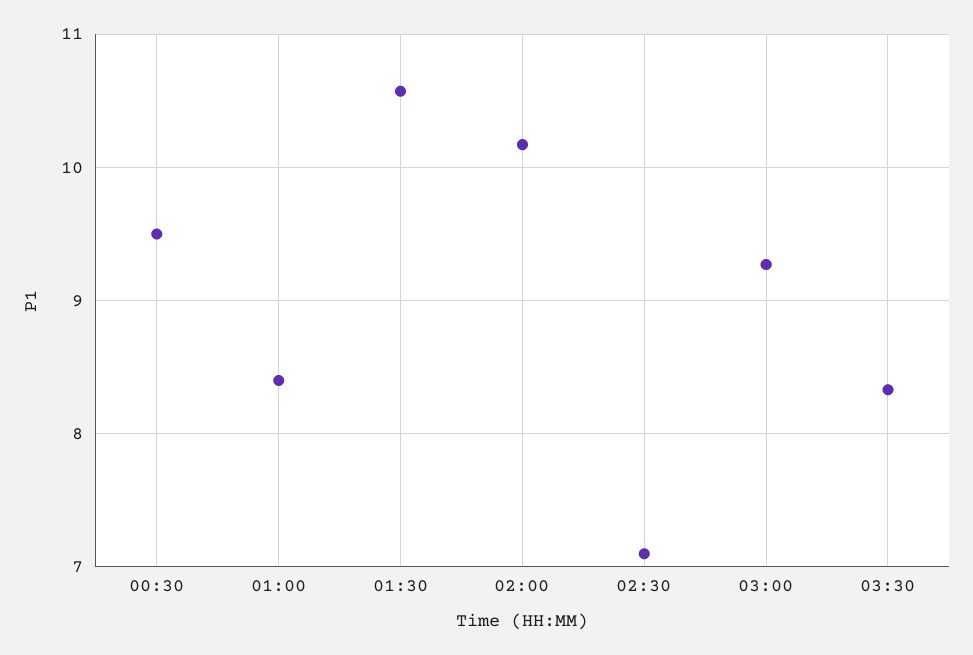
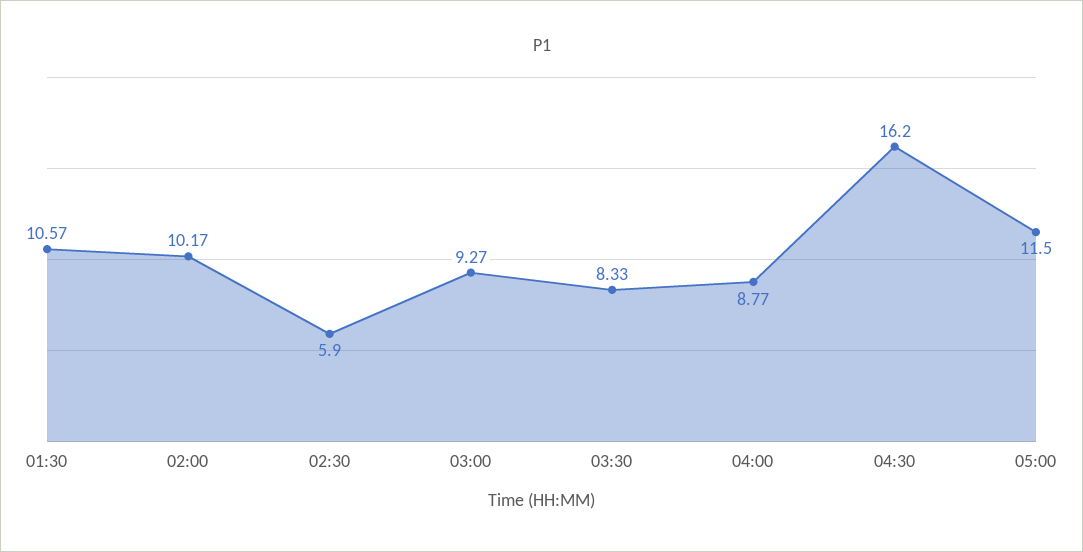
00:30: 9.5 -> none
01:00: 8.4 -> none
02:30: 7.1 -> 5.9
04:00: none -> 8.77
04:30: none -> 16.2
05:00: none -> 11.5

